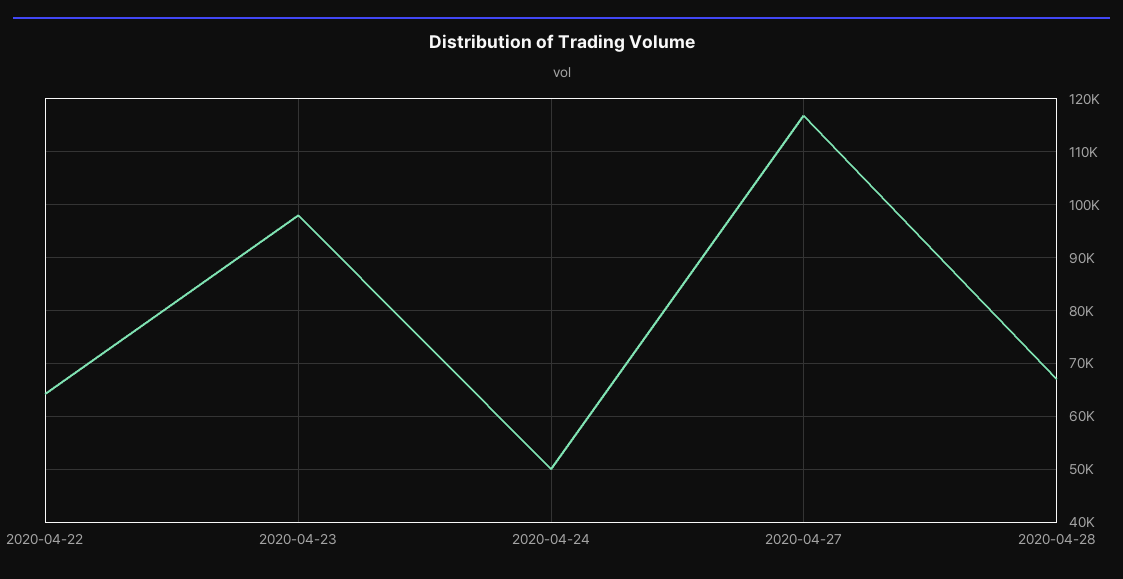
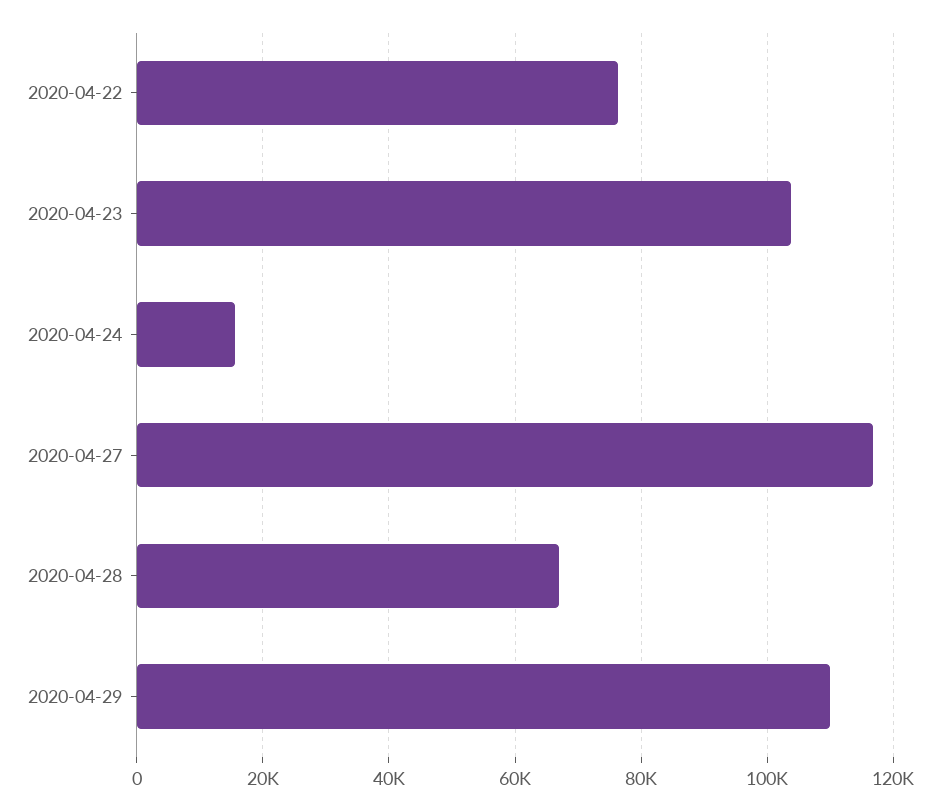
2020-04-22: 64000 -> 76000
2020-04-23: 98000 -> 104000
2020-04-24: 50000 -> 16000
2020-04-29: none -> 110000

